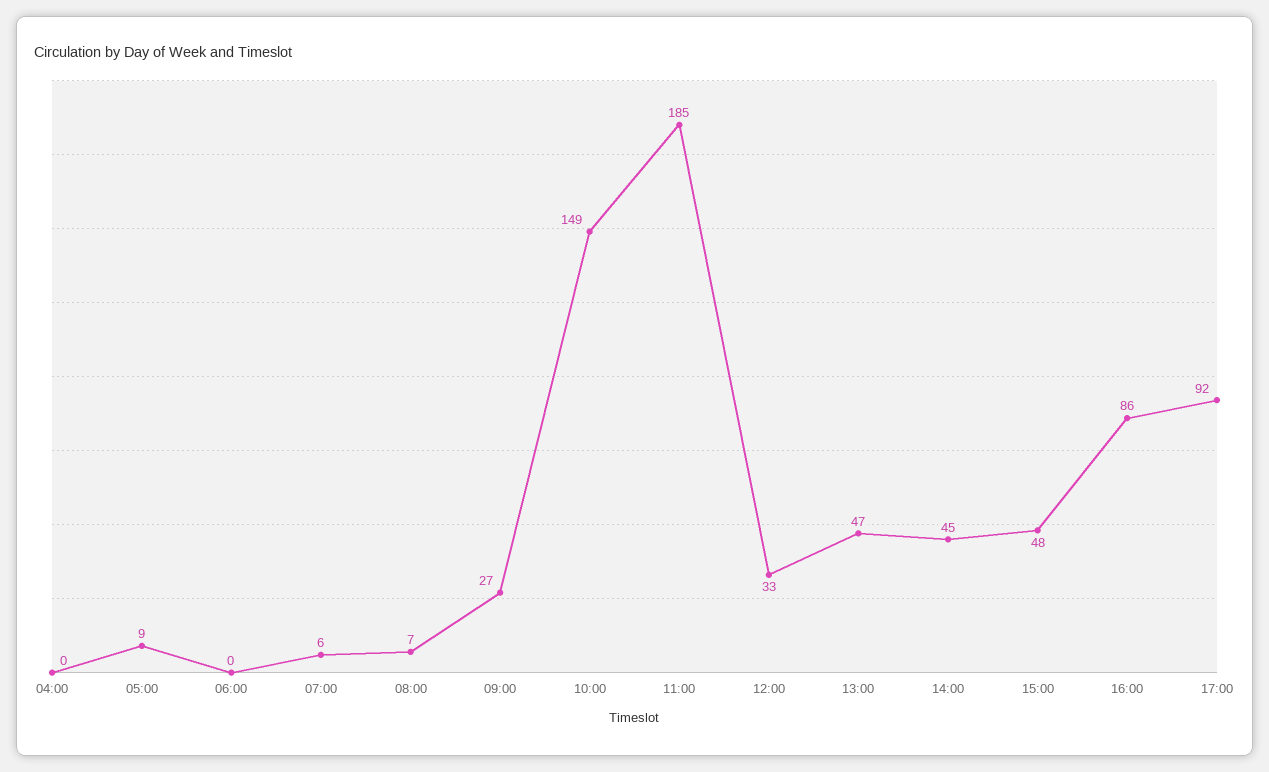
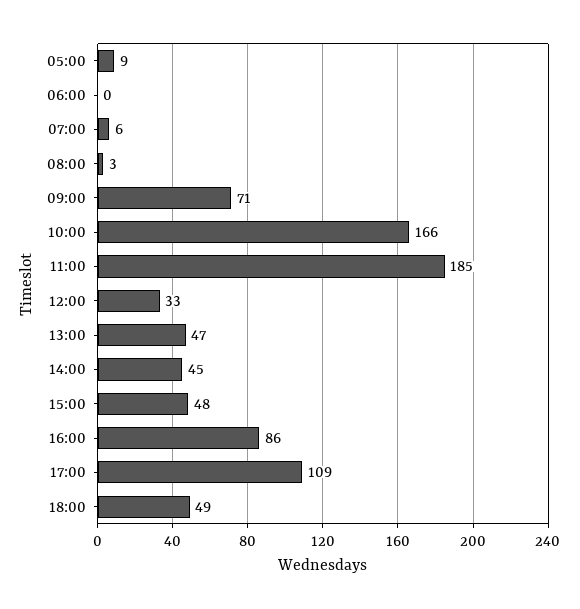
04:00: 0 -> none
08:00: 7 -> 3
09:00: 27 -> 71
10:00: 149 -> 166
17:00: 92 -> 109
18:00: none -> 49

